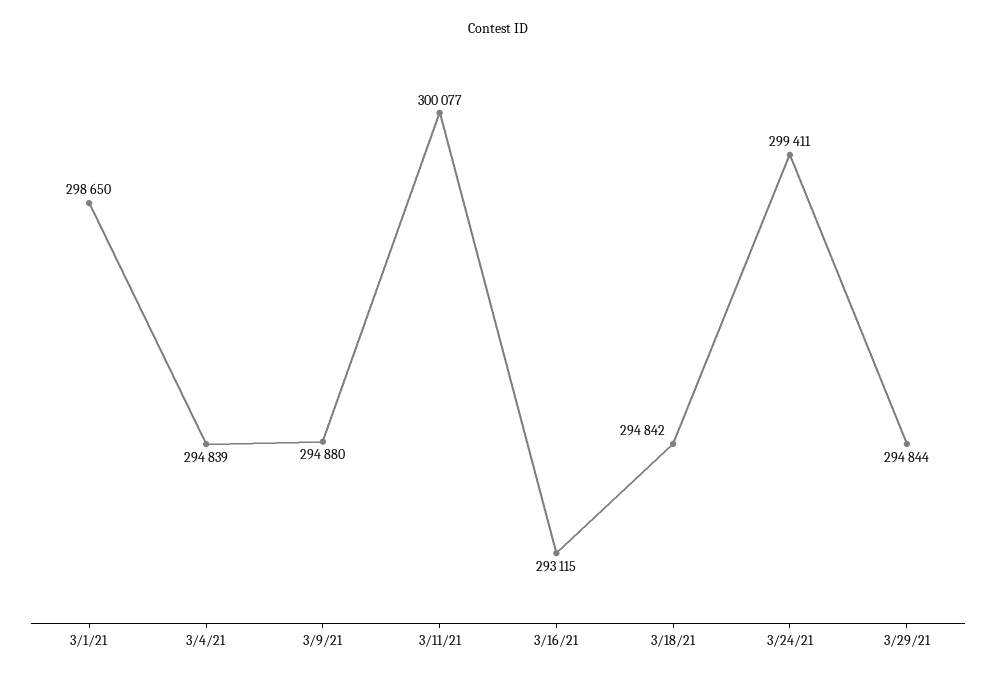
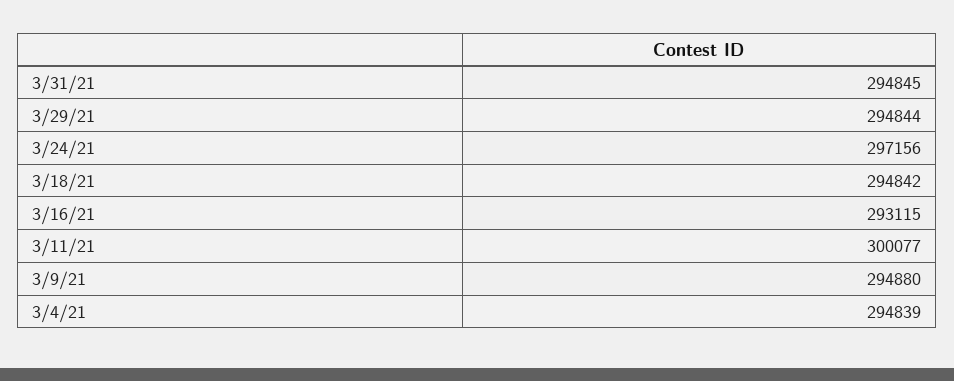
3/1/21: 298650 -> none
3/24/21: 299411 -> 297156
3/31/21: none -> 294845

